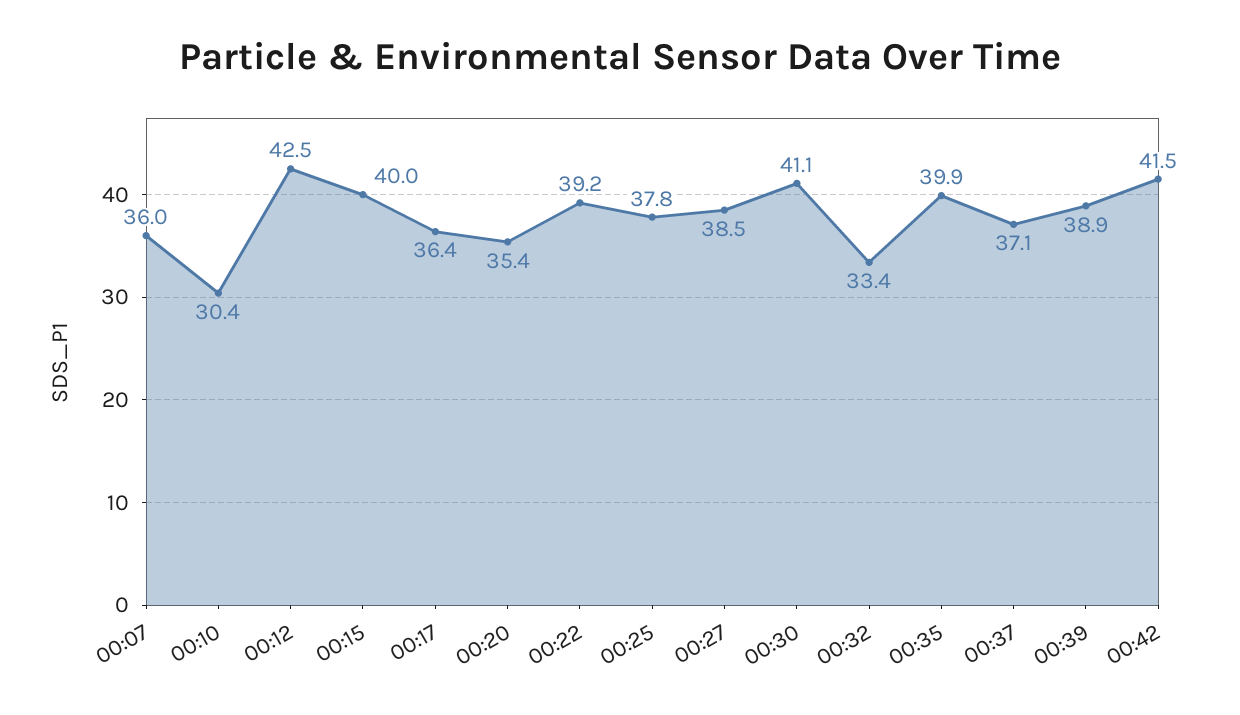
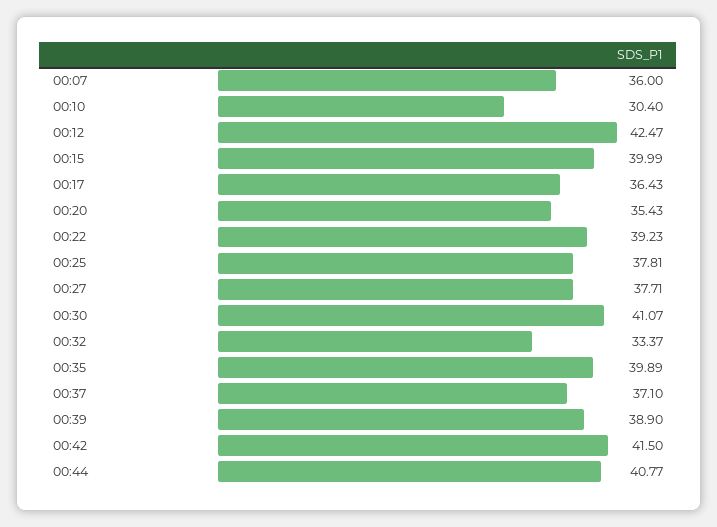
00:27: 38.5 -> 37.71
00:44: none -> 40.77

